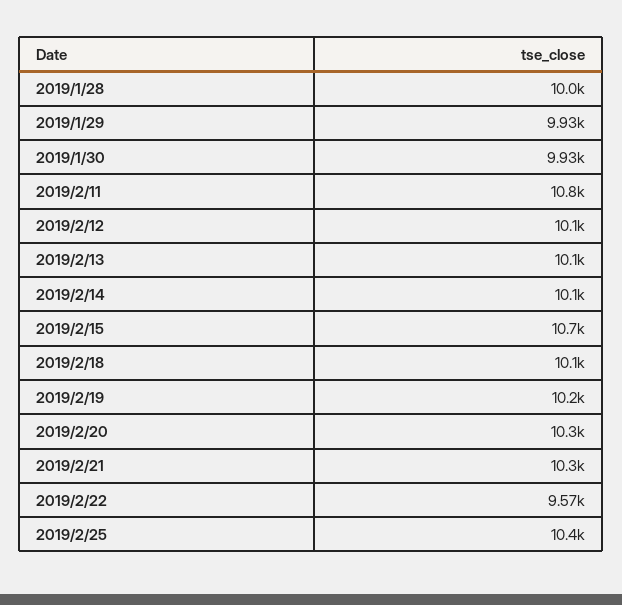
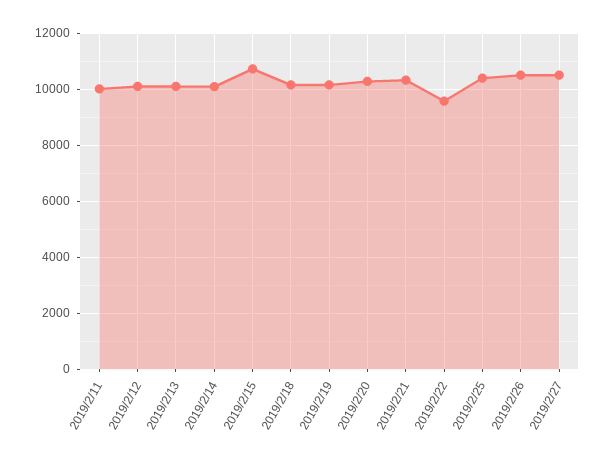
2019/1/28: 10000 -> none
2019/1/29: 9930 -> none
2019/1/30: 9930 -> none
2019/2/11: 10800 -> 10000
2019/2/26: none -> 10500
2019/2/27: none -> 10500

